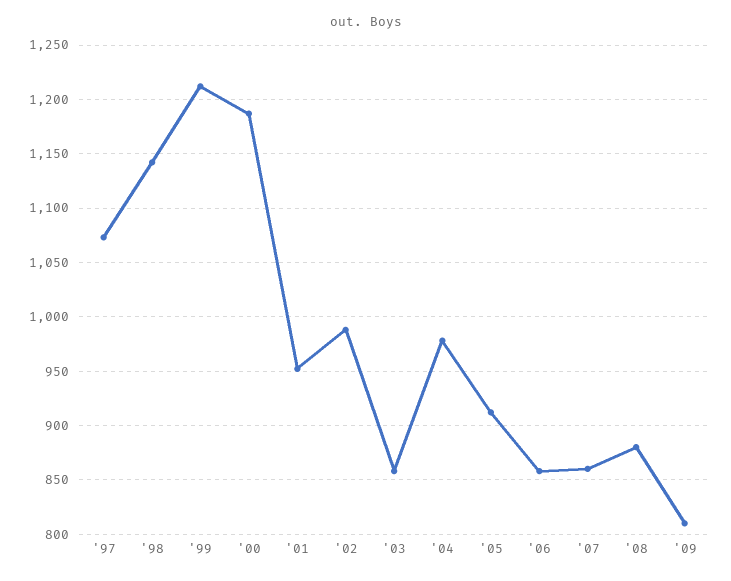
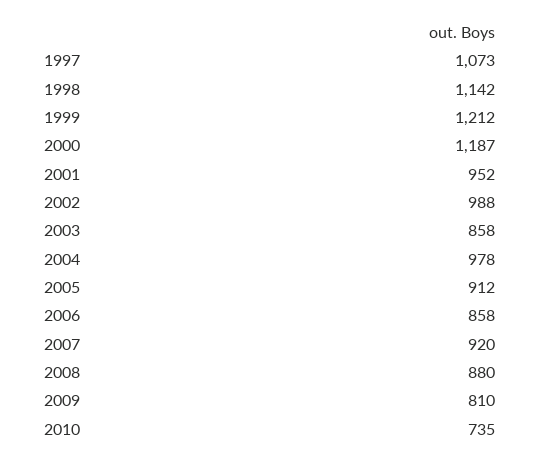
'07: 860 -> 920
2010: none -> 735

